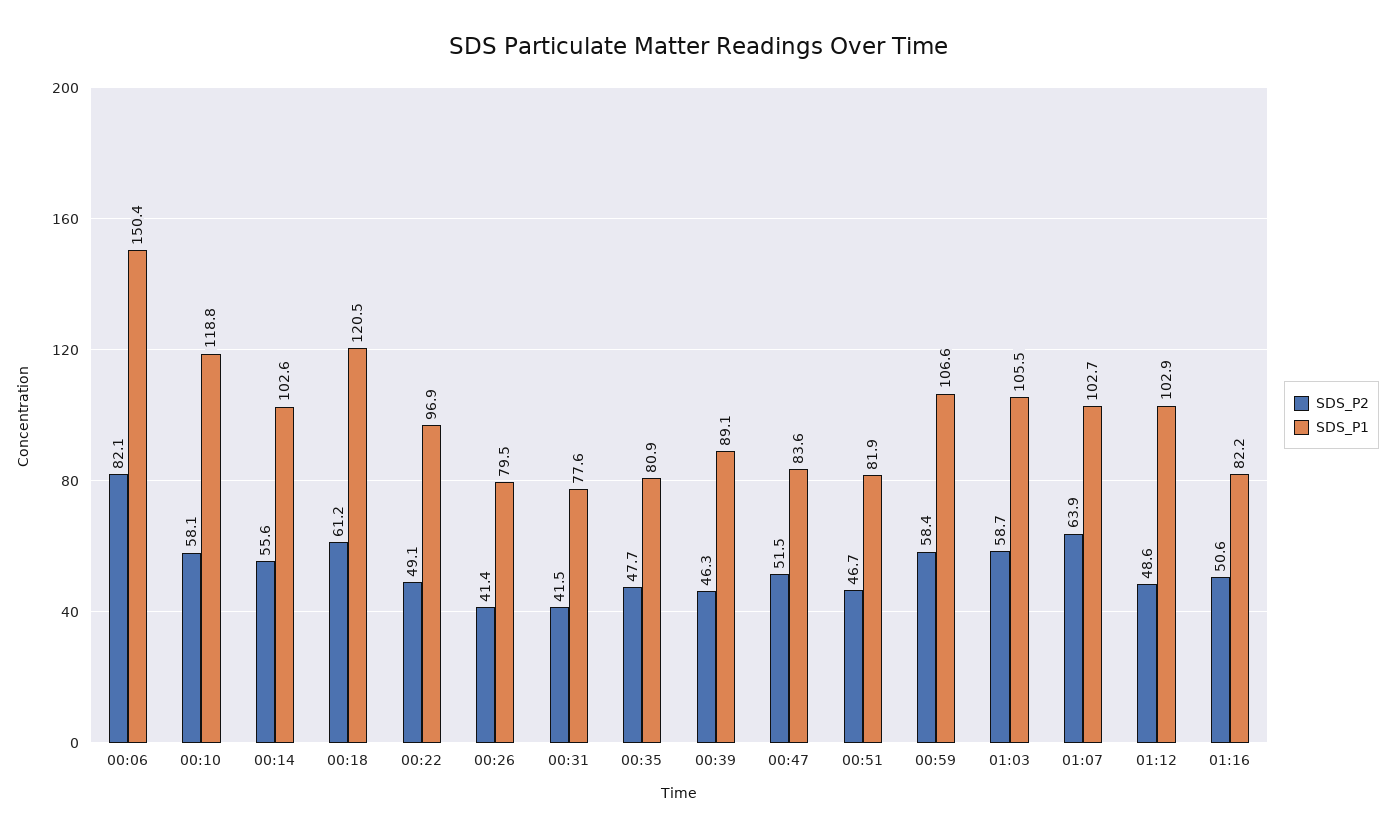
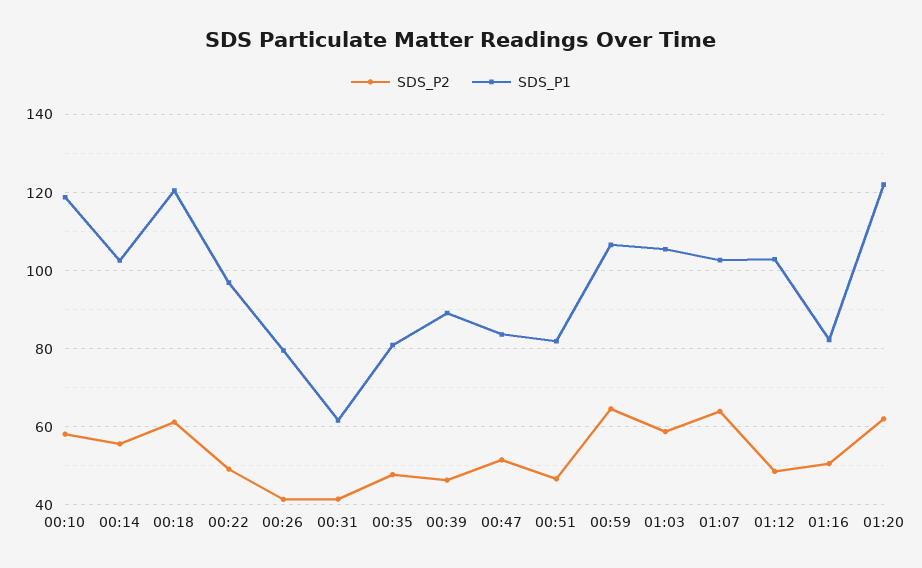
SDS_P2, 00:06: 82.1 -> none
SDS_P1, 00:06: 150.4 -> none
SDS_P1, 00:31: 77.6 -> 62
SDS_P2, 00:59: 58.4 -> 64
SDS_P2, 01:20: none -> 62
SDS_P1, 01:20: none -> 122

